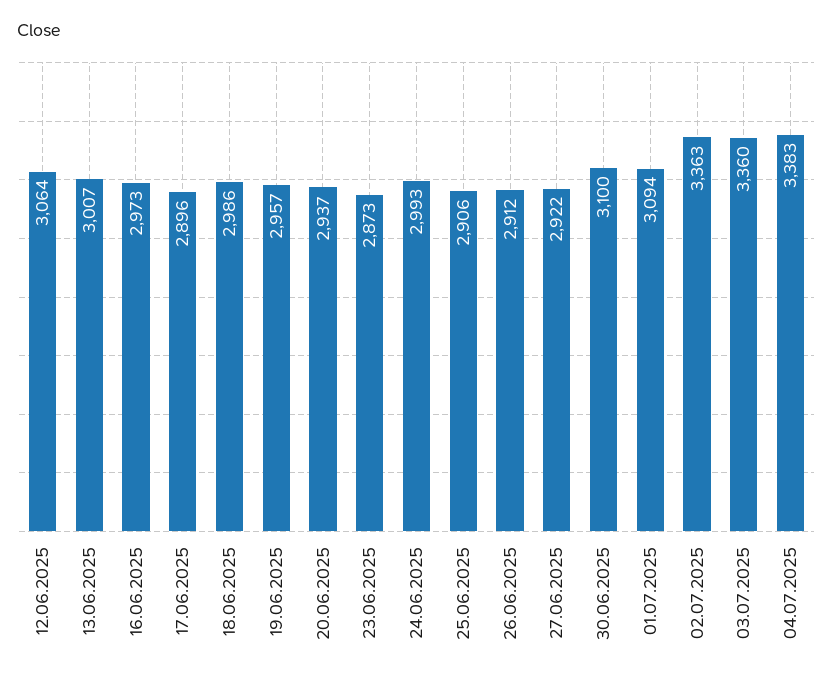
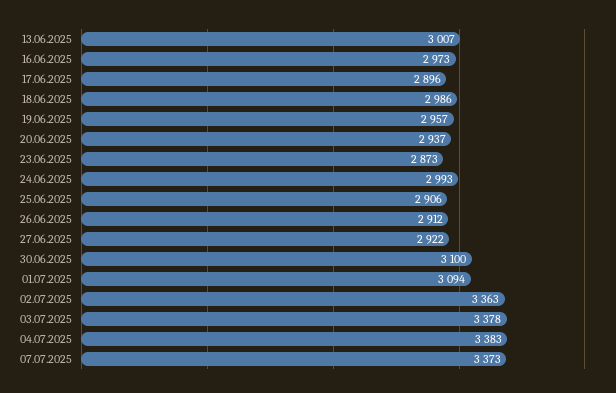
12.06.2025: 3064 -> none
03.07.2025: 3360 -> 3378
07.07.2025: none -> 3373

